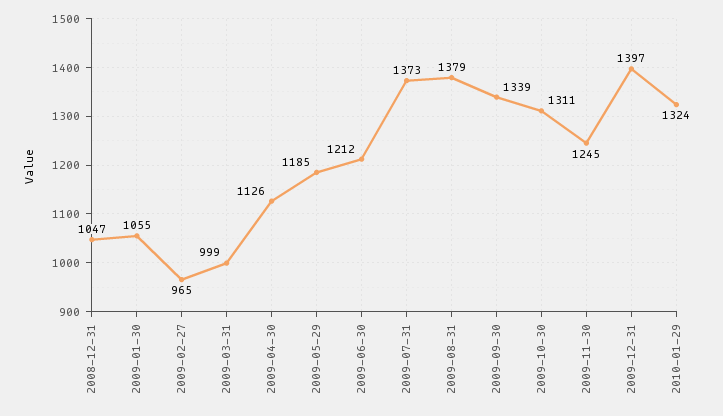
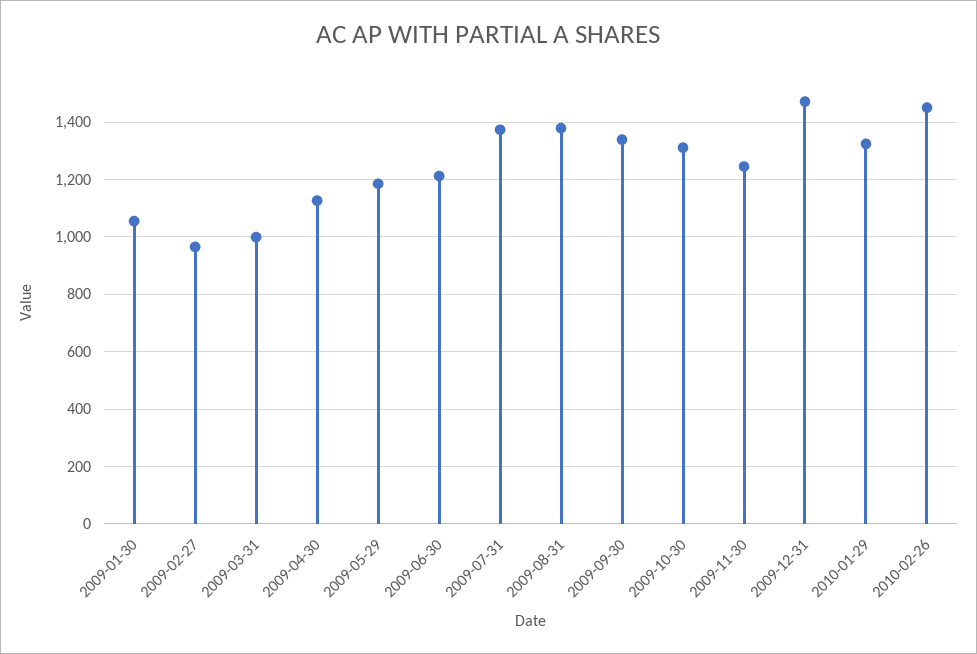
2008-12-31: 1047 -> none
2009-12-31: 1397 -> 1475
2010-02-26: none -> 1450

